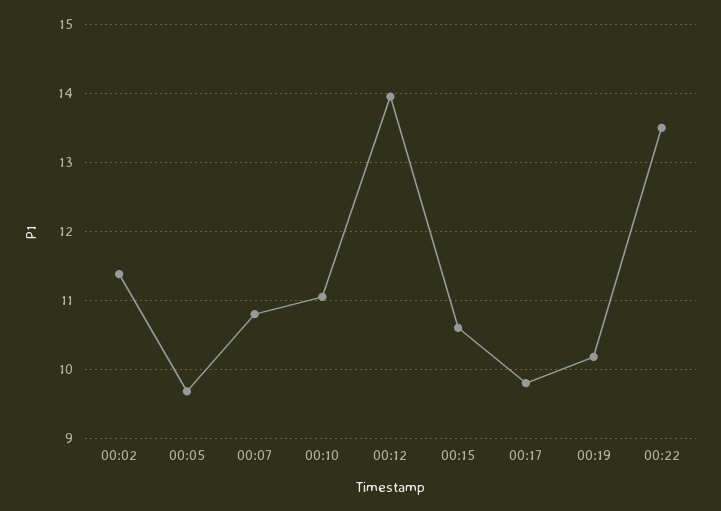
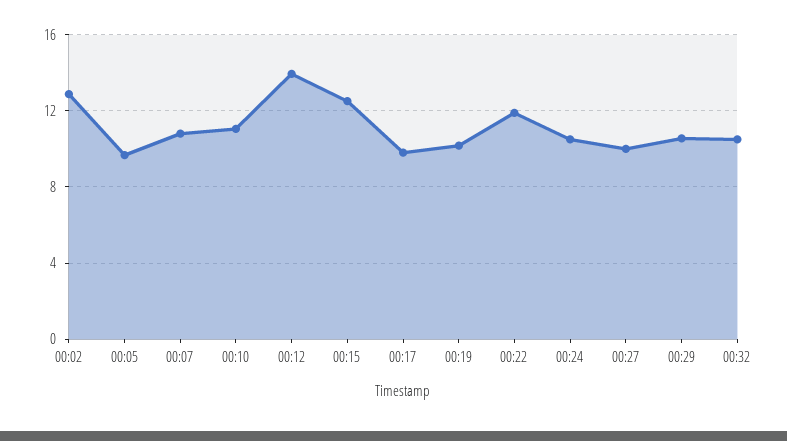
00:02: 11.4 -> 13
00:15: 10.6 -> 12.5
00:22: 13.5 -> 12
00:24: none -> 10.5
00:27: none -> 10
00:29: none -> 10.5
00:32: none -> 10.5

